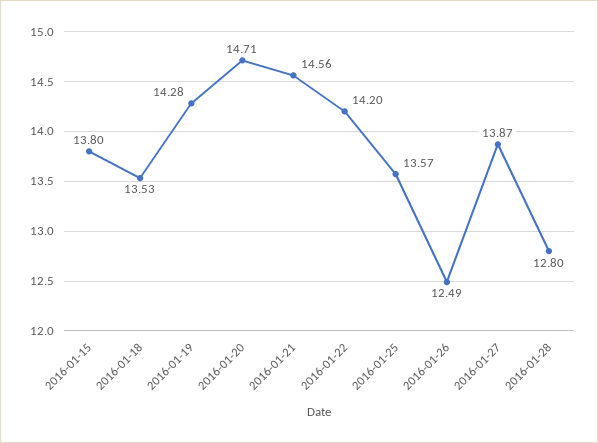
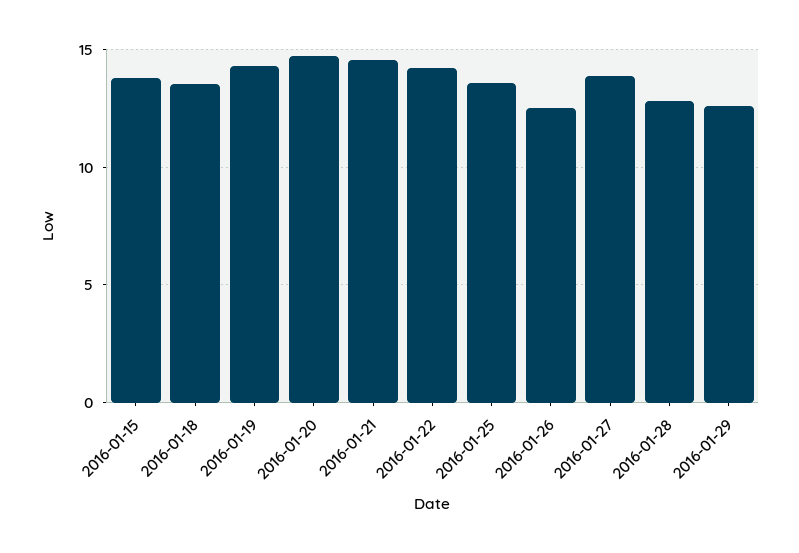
2016-01-29: none -> 12.5

